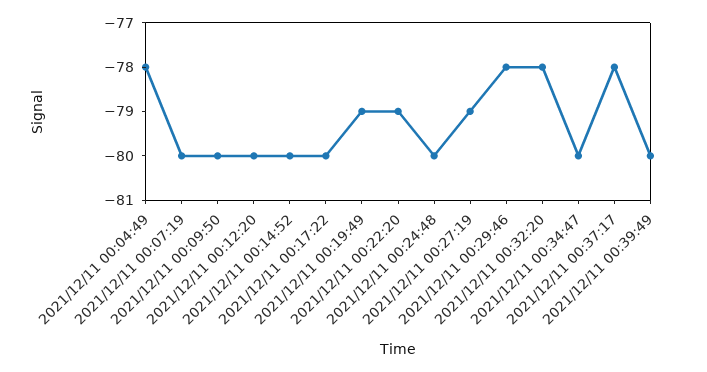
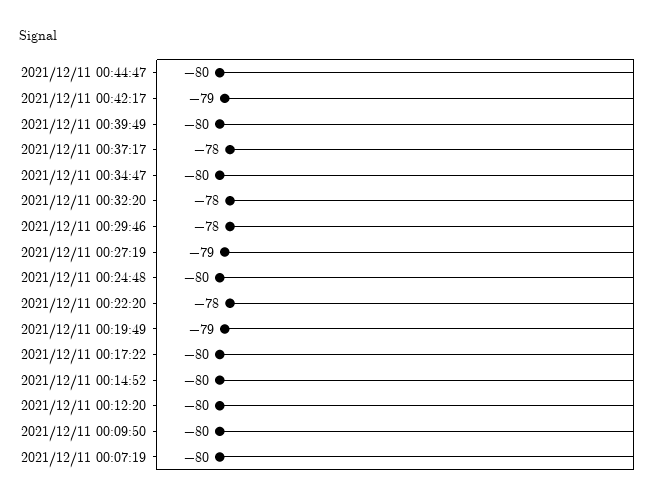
2021/12/11 00:04:49: -78 -> none
2021/12/11 00:22:20: -79 -> -78
2021/12/11 00:44:47: none -> -80
2021/12/11 00:42:17: none -> -79

